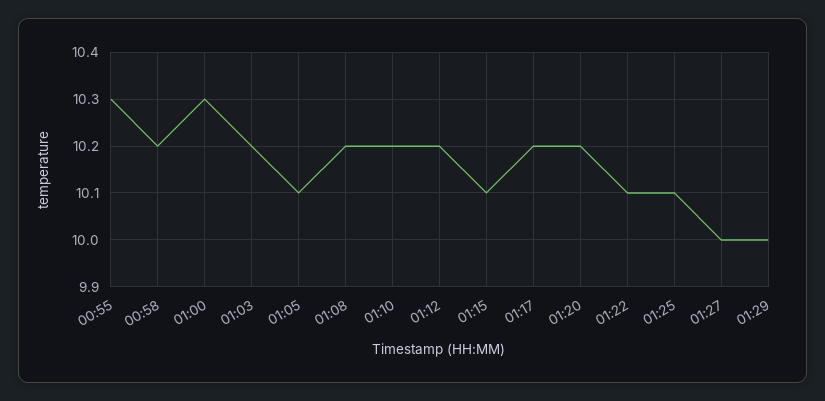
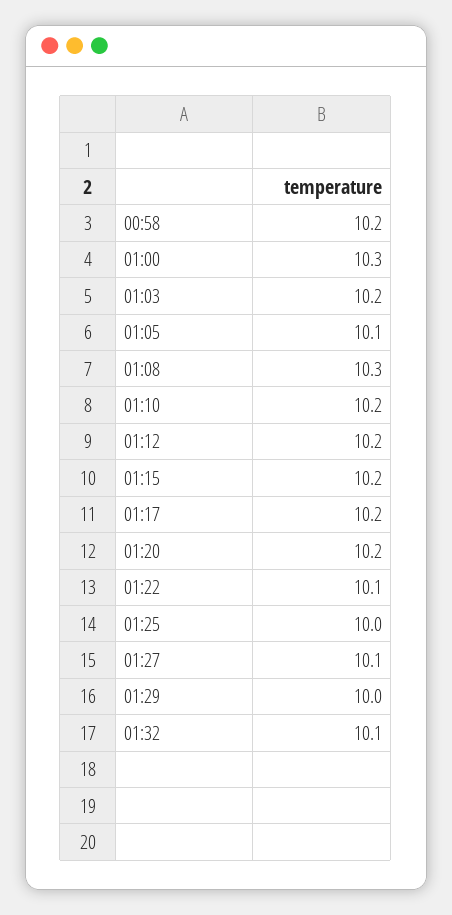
00:55: 10.3 -> none
01:08: 10.2 -> 10.3
01:15: 10.1 -> 10.2
01:25: 10.1 -> 10
01:27: 10 -> 10.1
01:32: none -> 10.1

